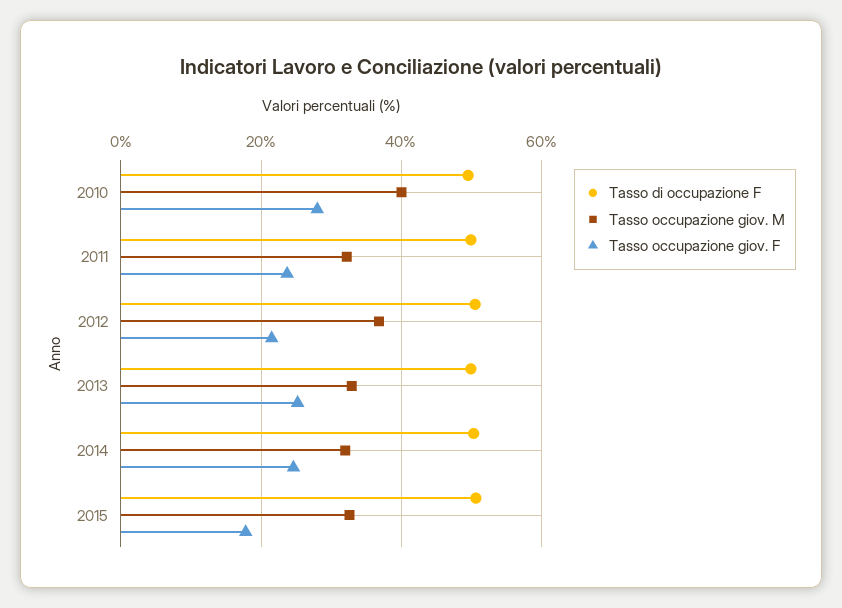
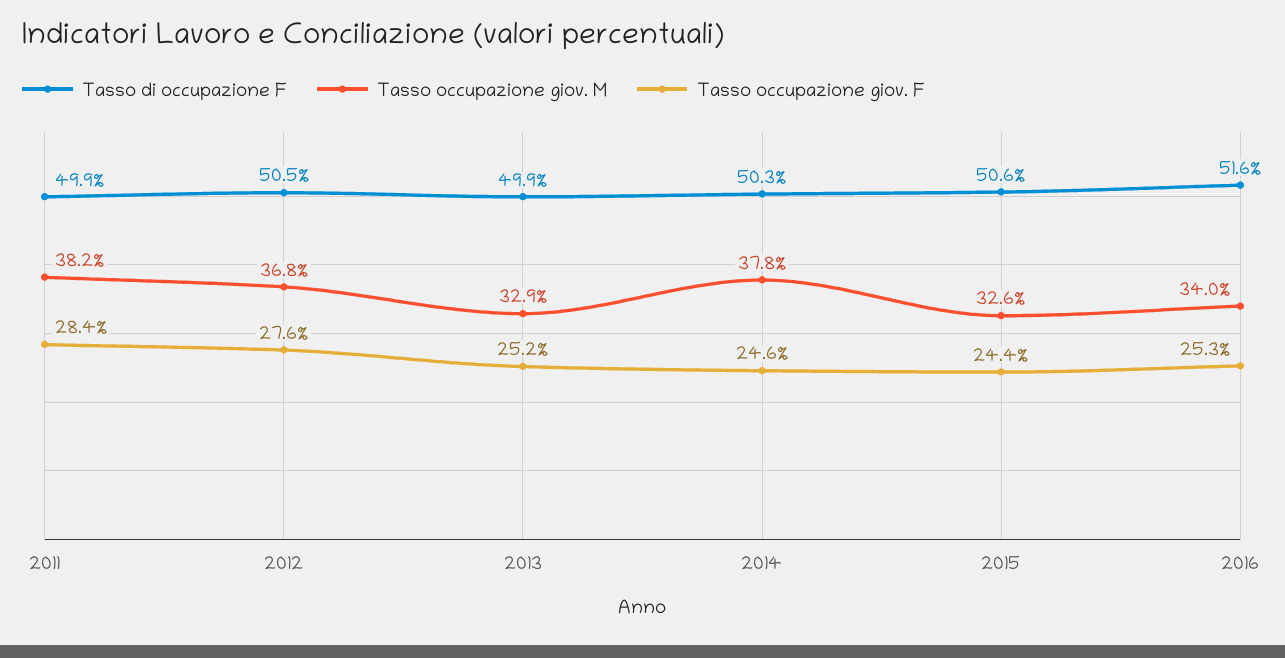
Tasso di occupazione F, 2010: 50 -> none
Tasso occupazione giov. M, 2010: 40 -> none
Tasso occupazione giov. F, 2010: 28 -> none
Tasso occupazione giov. M, 2011: 32 -> 38.2
Tasso occupazione giov. F, 2011: 24 -> 28.4
Tasso occupazione giov. F, 2012: 22 -> 27.6
Tasso occupazione giov. M, 2014: 32 -> 37.8
Tasso occupazione giov. F, 2015: 18 -> 24.4
Tasso di occupazione F, 2016: none -> 51.6
Tasso occupazione giov. M, 2016: none -> 34
Tasso occupazione giov. F, 2016: none -> 25.3

